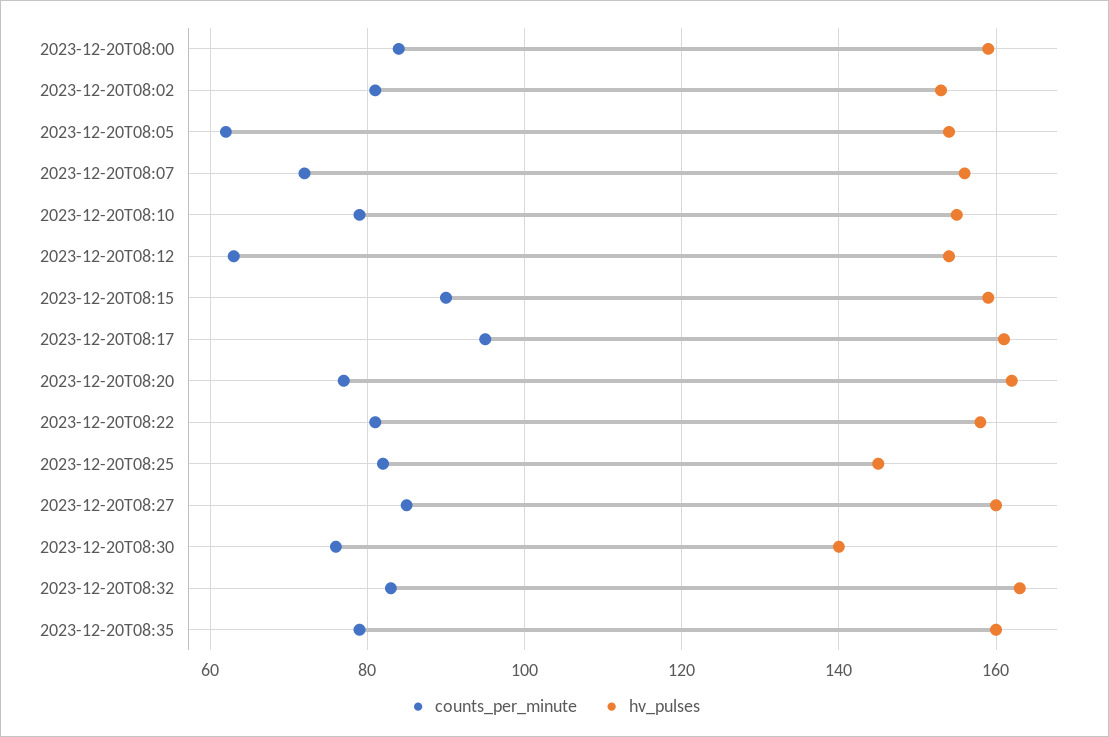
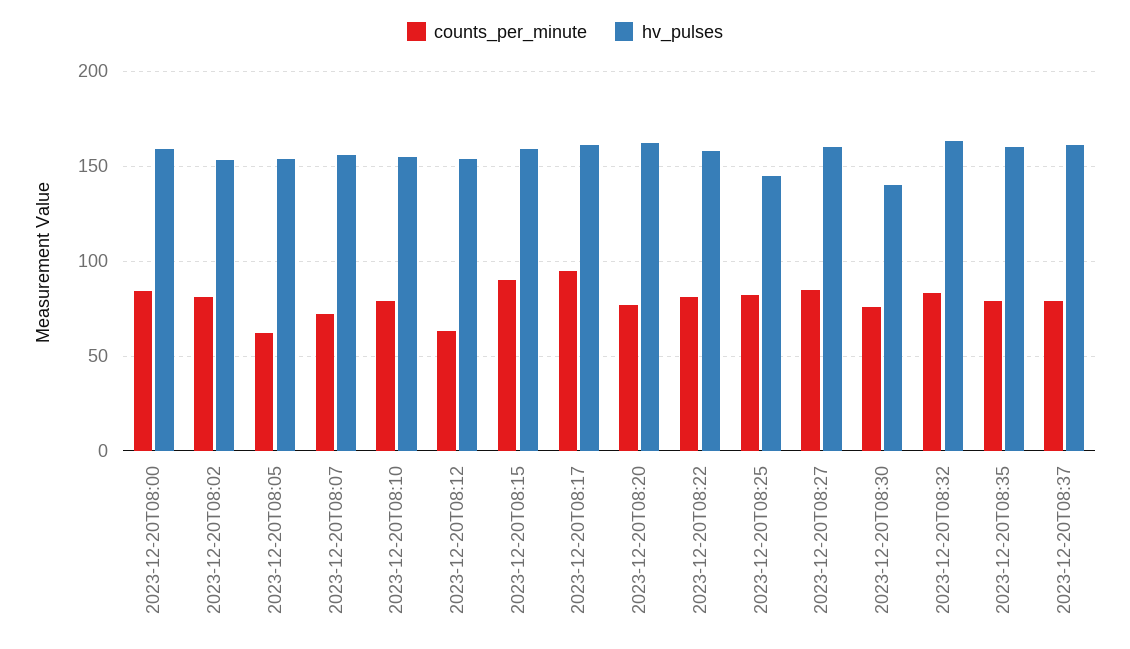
counts_per_minute, 2023-12-20T08:37: none -> 80
hv_pulses, 2023-12-20T08:37: none -> 160

